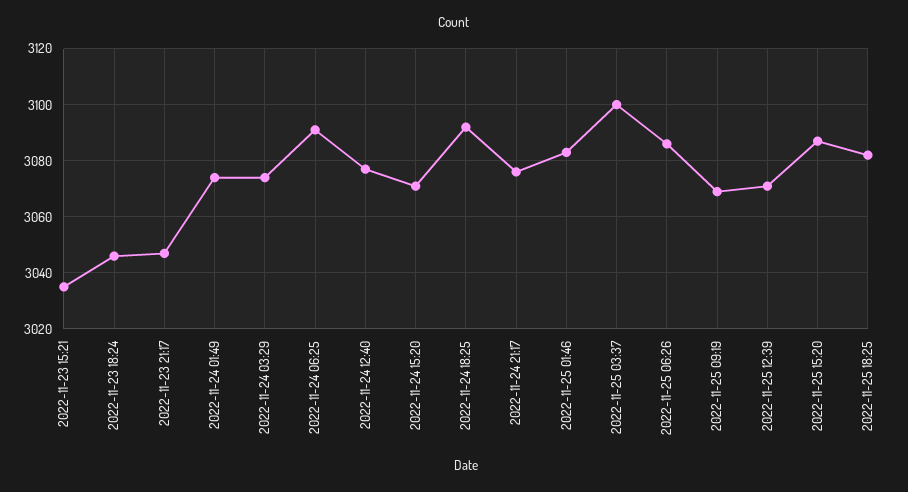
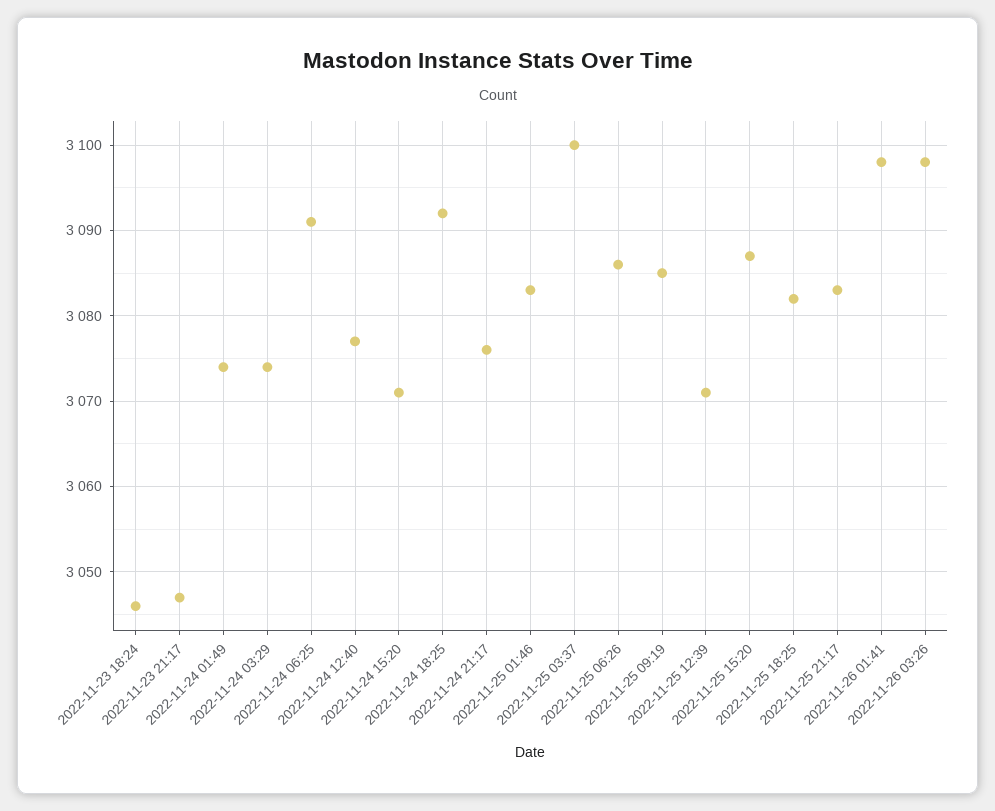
2022-11-23 15:21: 3035 -> none
2022-11-25 09:19: 3070 -> 3085
2022-11-25 21:17: none -> 3083
2022-11-26 01:41: none -> 3098
2022-11-26 03:26: none -> 3098

